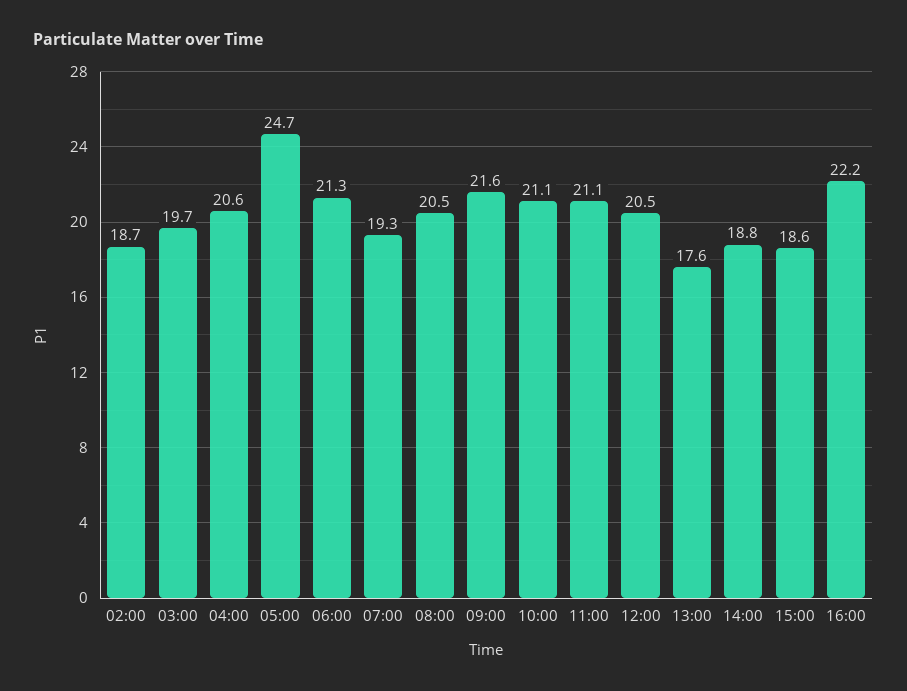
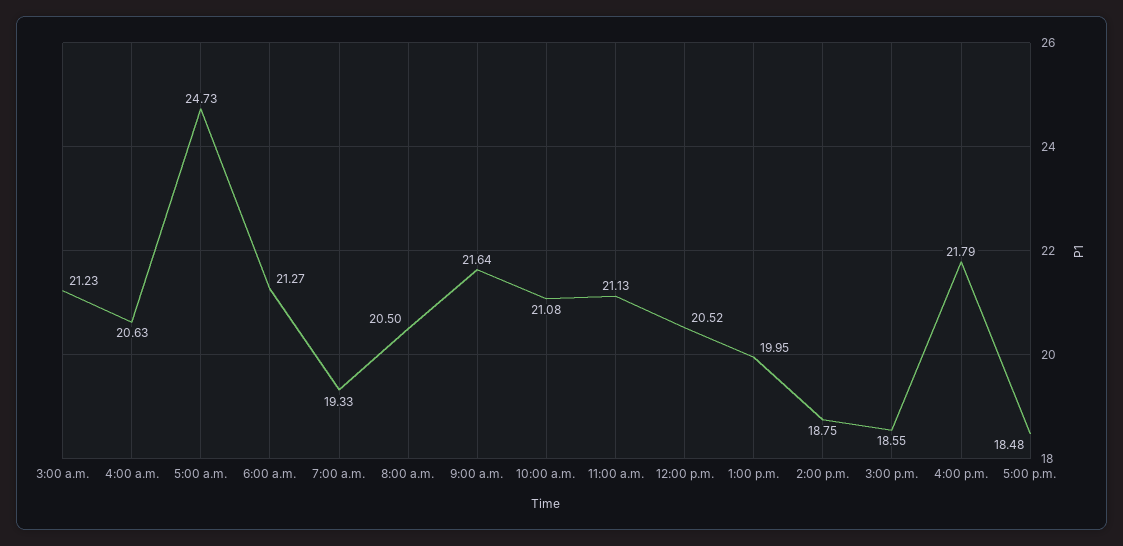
02:00: 18.7 -> none
03:00: 19.7 -> 21.23
13:00: 17.6 -> 19.95
16:00: 22.2 -> 21.79
5:00 p.m.: none -> 18.48

